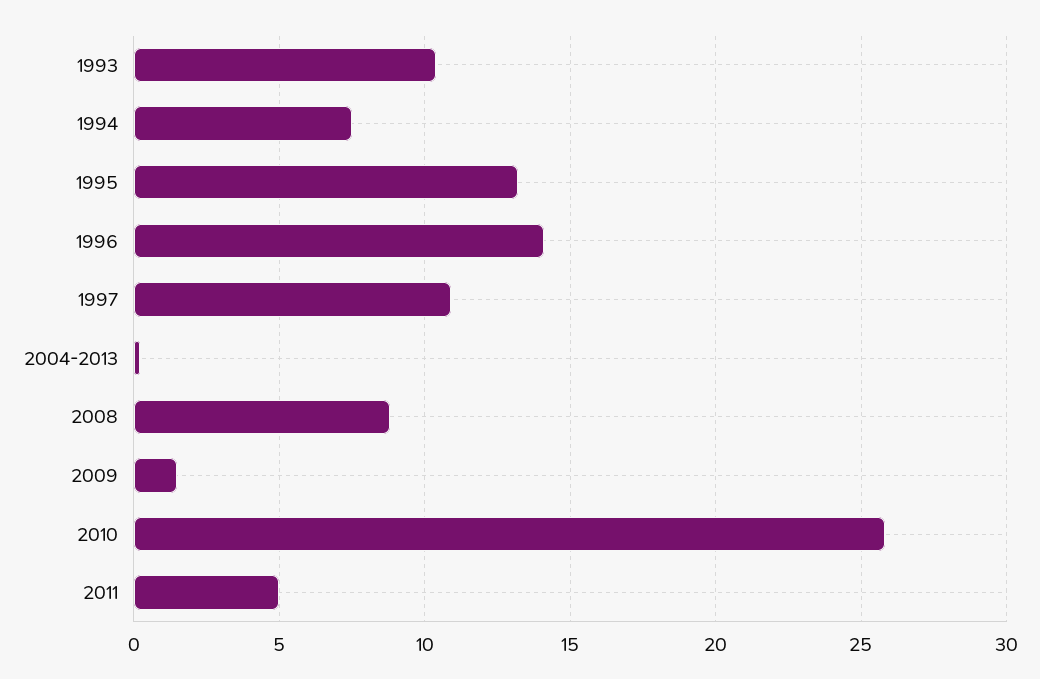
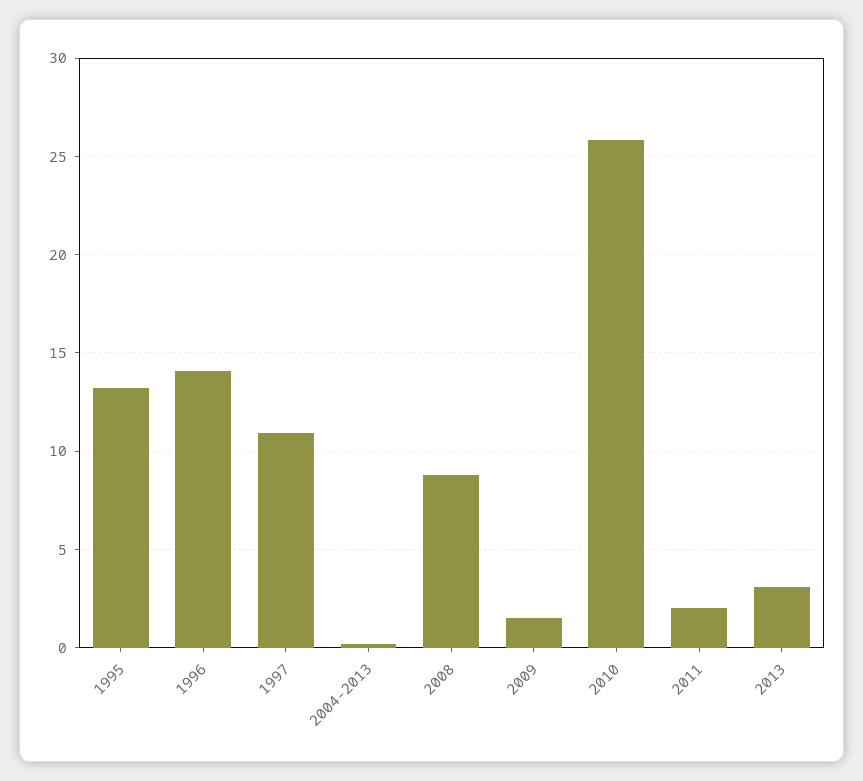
1993: 10.5 -> none
1994: 7.5 -> none
2011: 5 -> 2
2013: none -> 3

